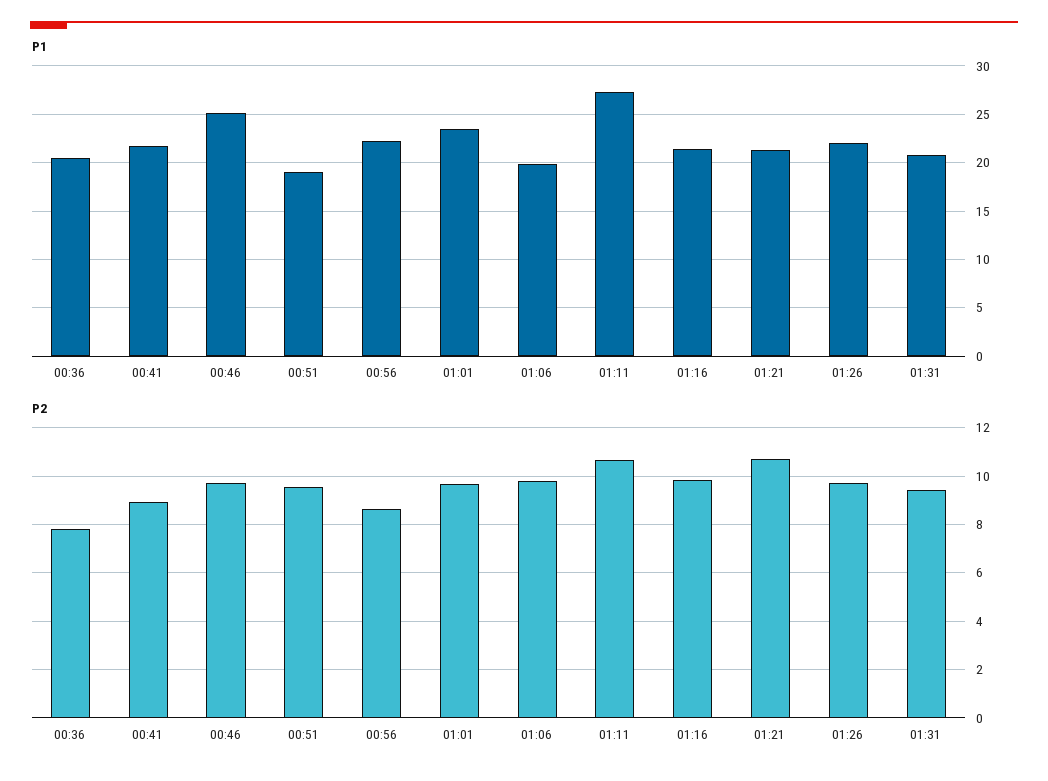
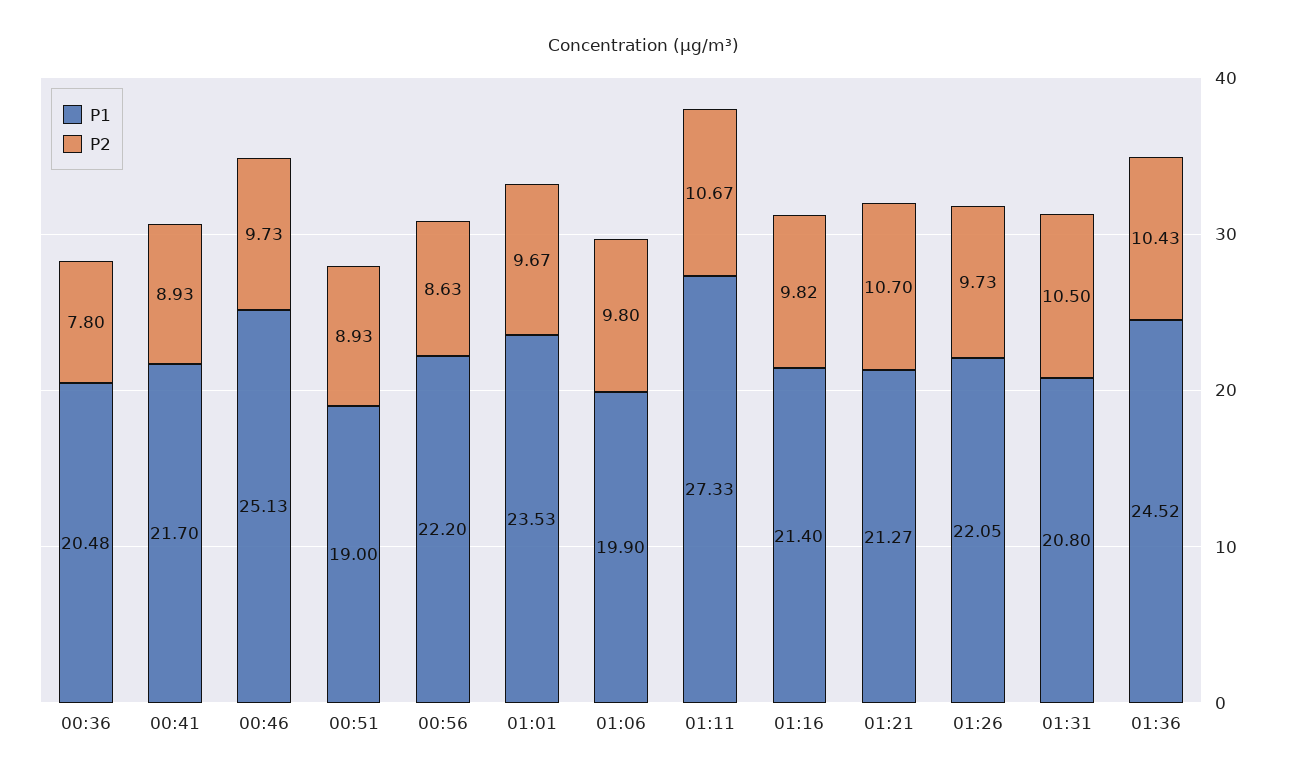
P2, 00:51: 9.5 -> 8.93
P2, 01:31: 9.5 -> 10.5
P1, 01:36: none -> 24.52
P2, 01:36: none -> 10.43

